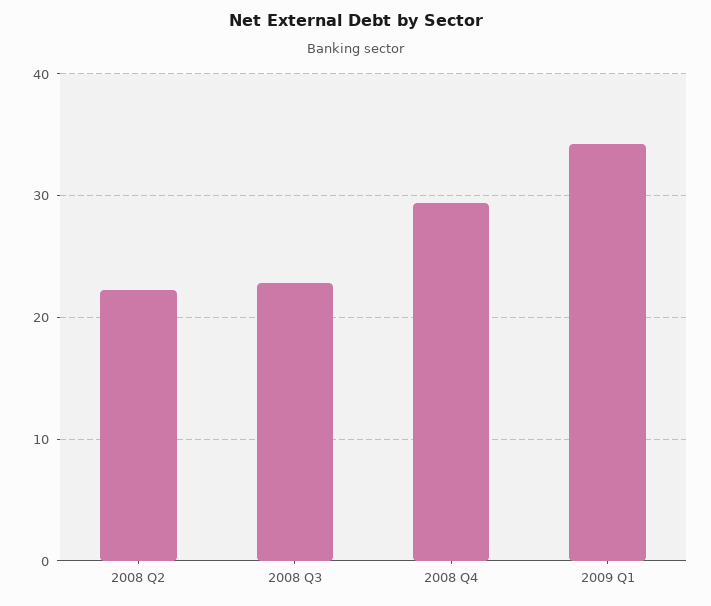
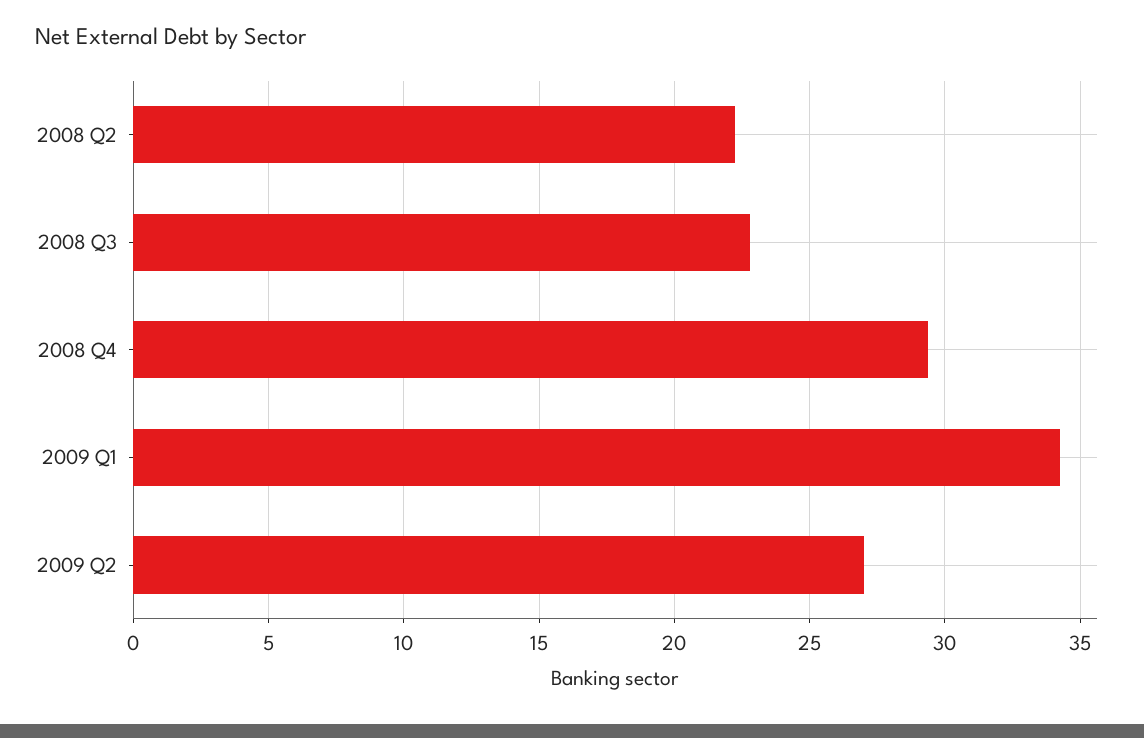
2009 Q2: none -> 27

